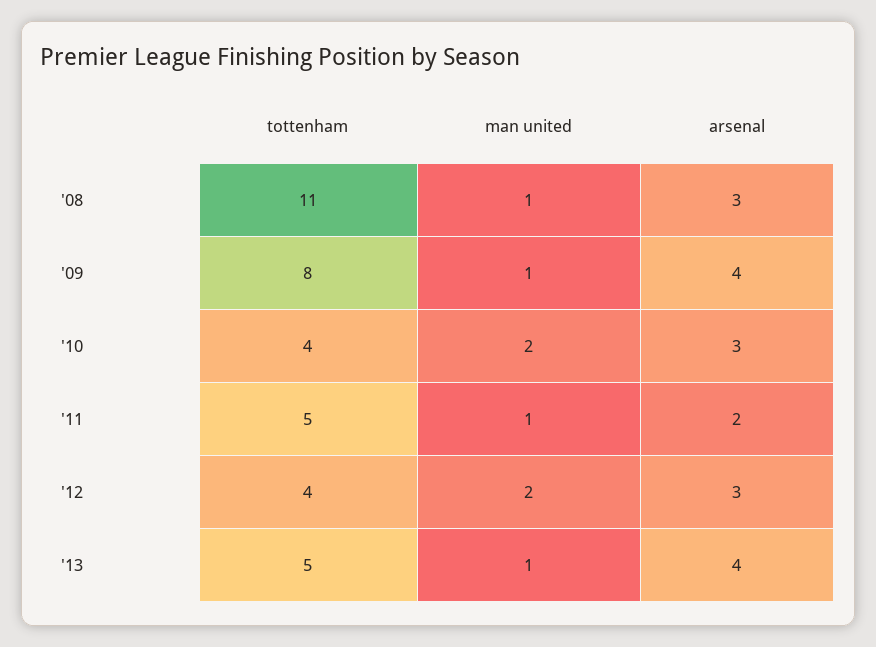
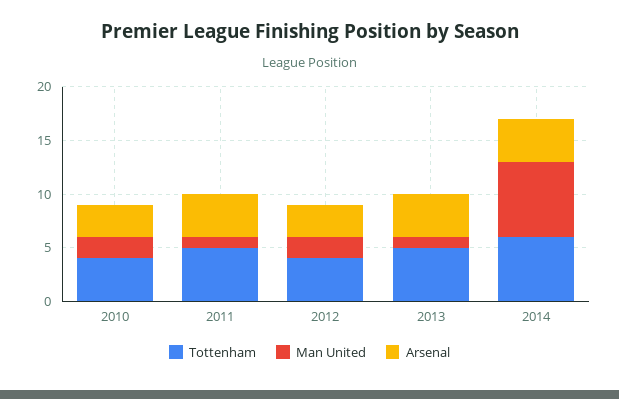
tottenham, '08: 11 -> none
man united, '08: 1 -> none
arsenal, '08: 3 -> none
tottenham, '09: 8 -> none
man united, '09: 1 -> none
arsenal, '09: 4 -> none
arsenal, '11: 2 -> 4
tottenham, 2014: none -> 6
man united, 2014: none -> 7
arsenal, 2014: none -> 4

